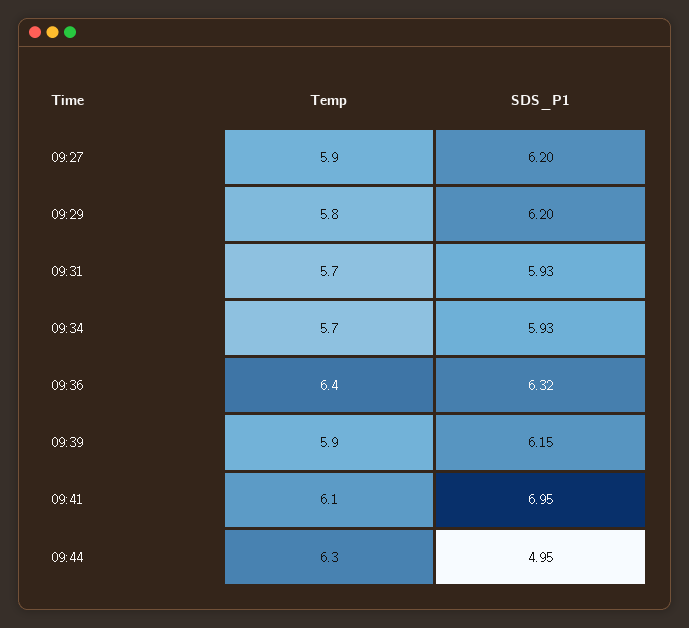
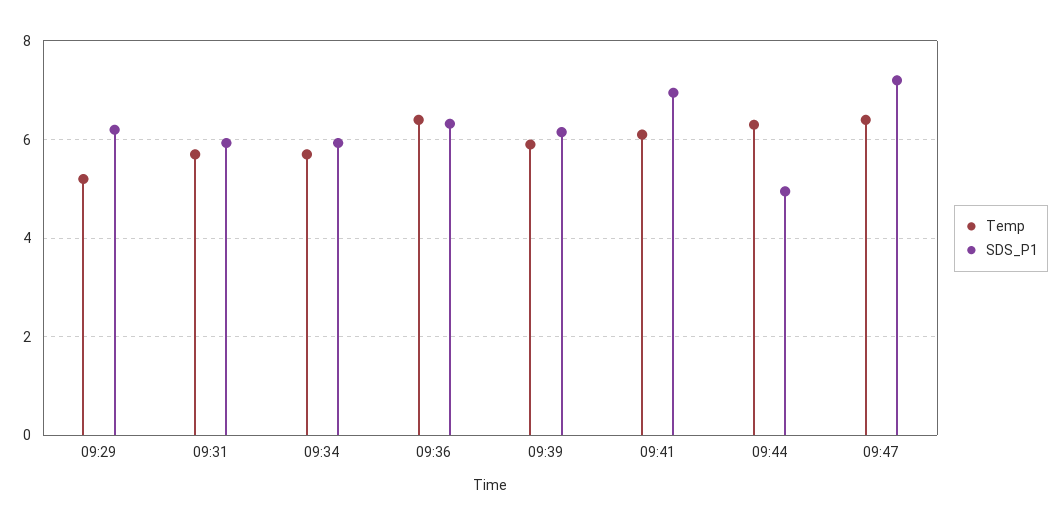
Temp, 09:27: 5.9 -> none
SDS_P1, 09:27: 6.2 -> none
Temp, 09:29: 5.8 -> 5.2
Temp, 09:47: none -> 6.4
SDS_P1, 09:47: none -> 7.2

